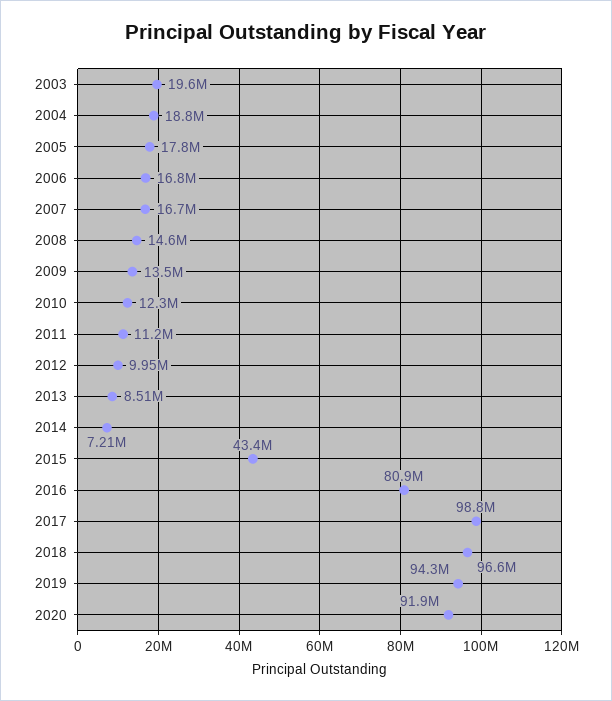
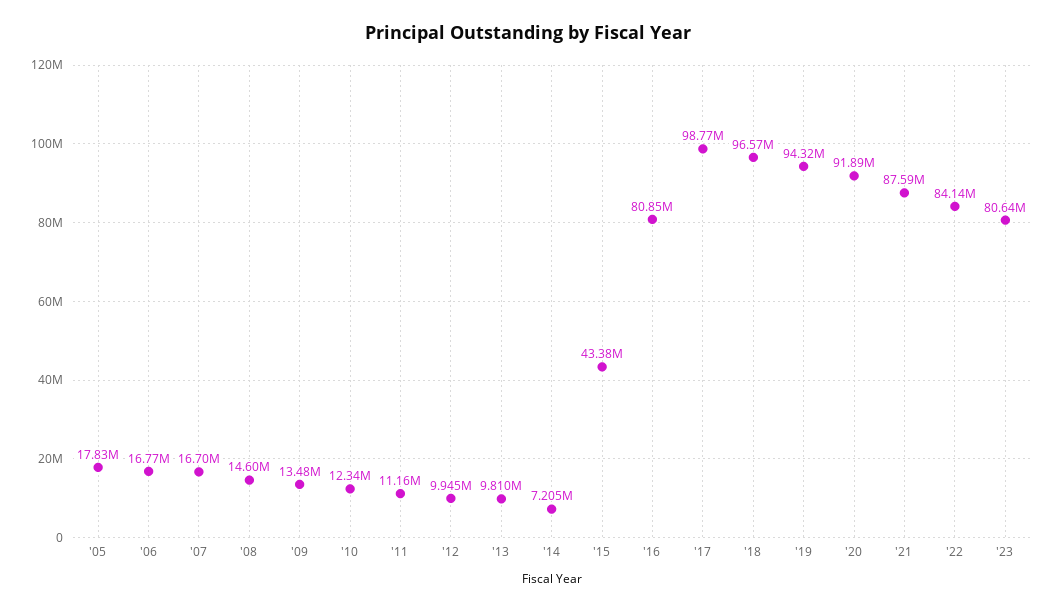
2003: 19600000 -> none
2004: 18800000 -> none
2013: 8510000 -> 9810000
'21: none -> 87590000
'22: none -> 84140000
'23: none -> 80640000

